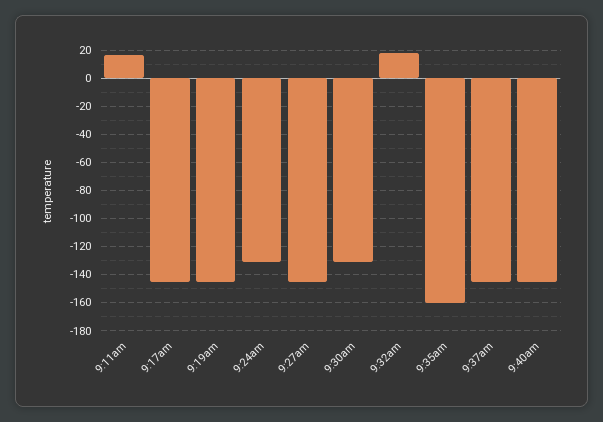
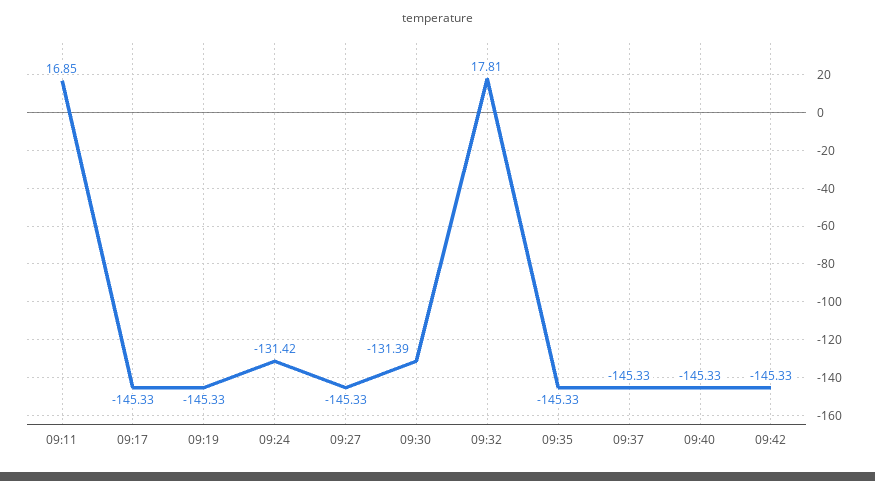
9:35am: -160 -> -145.33
09:42: none -> -145.33

